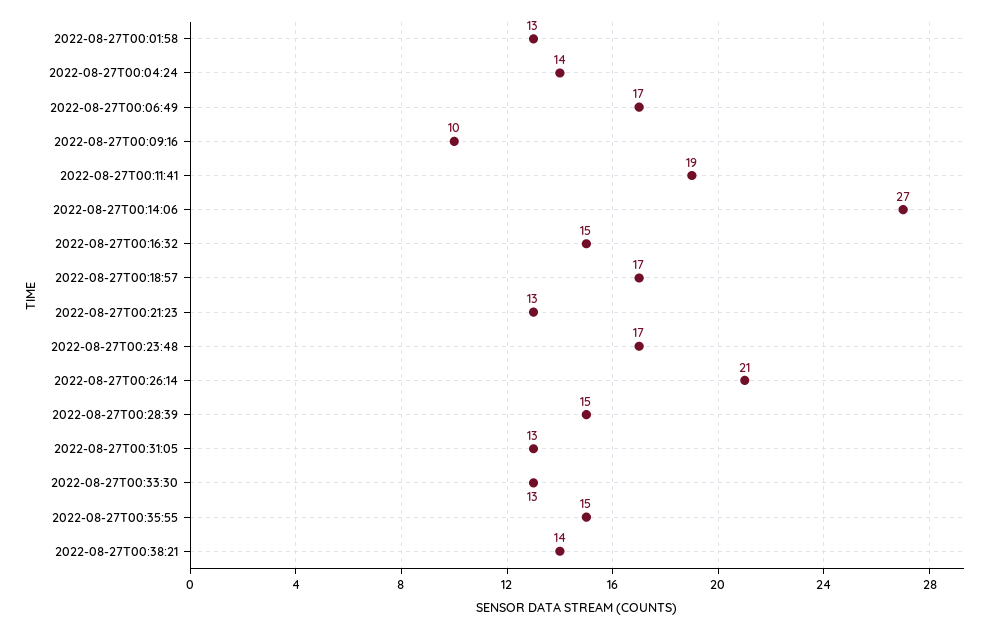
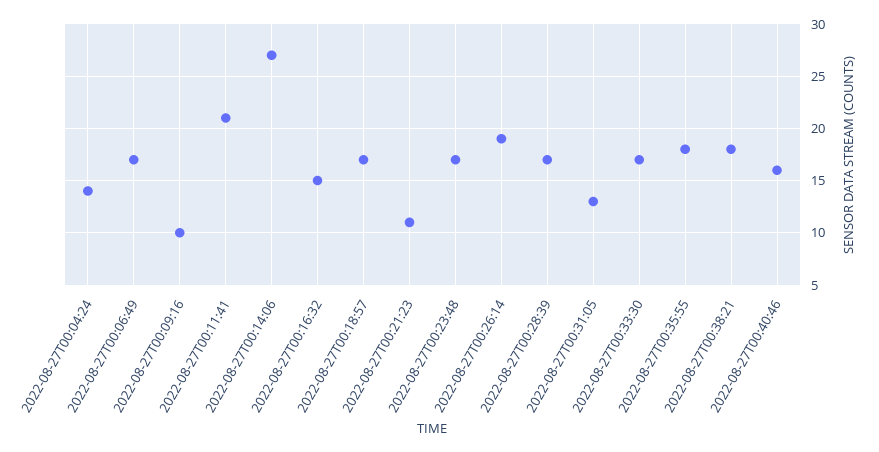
2022-08-27T00:01:58: 13 -> none
2022-08-27T00:11:41: 19 -> 21
2022-08-27T00:21:23: 13 -> 11
2022-08-27T00:26:14: 21 -> 19
2022-08-27T00:28:39: 15 -> 17
2022-08-27T00:33:30: 13 -> 17
2022-08-27T00:35:55: 15 -> 18
2022-08-27T00:38:21: 14 -> 18
2022-08-27T00:40:46: none -> 16

